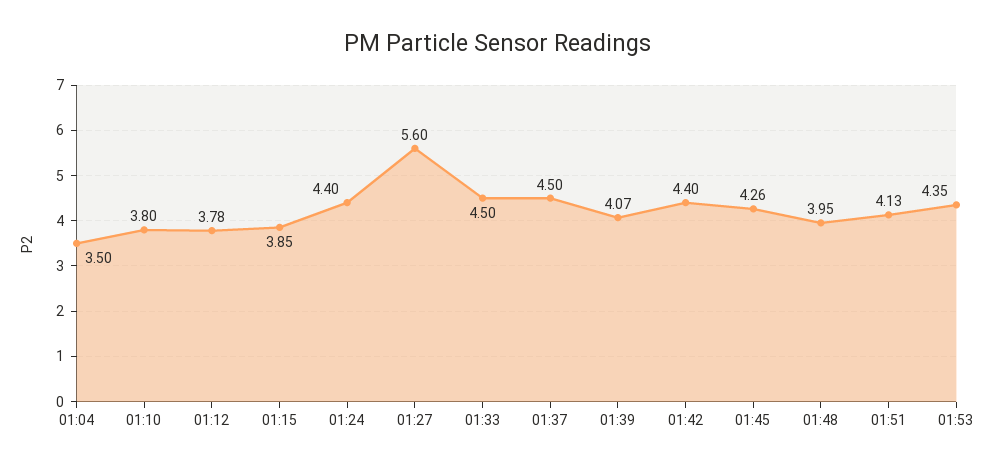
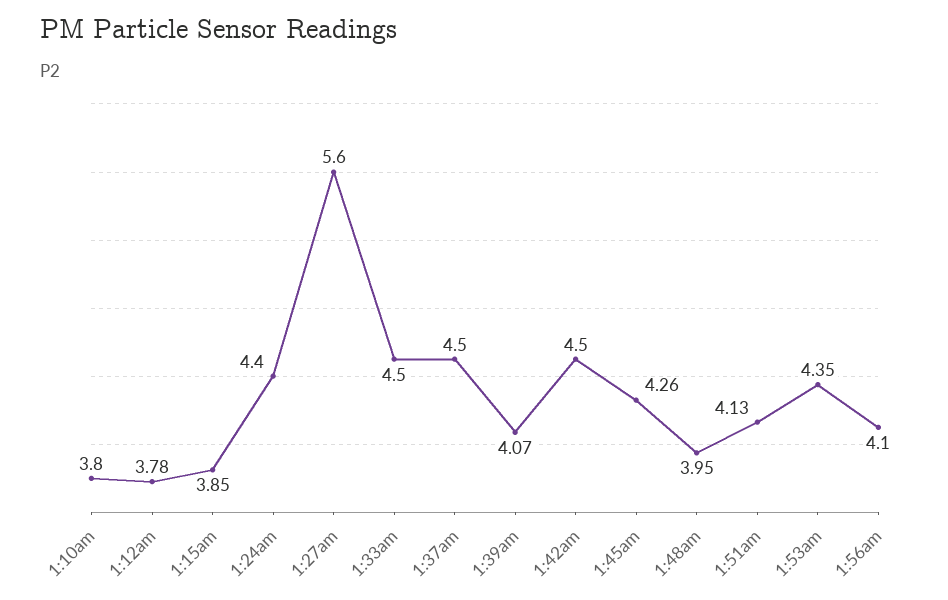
01:04: 3.5 -> none
01:42: 4.4 -> 4.5
1:56am: none -> 4.1

